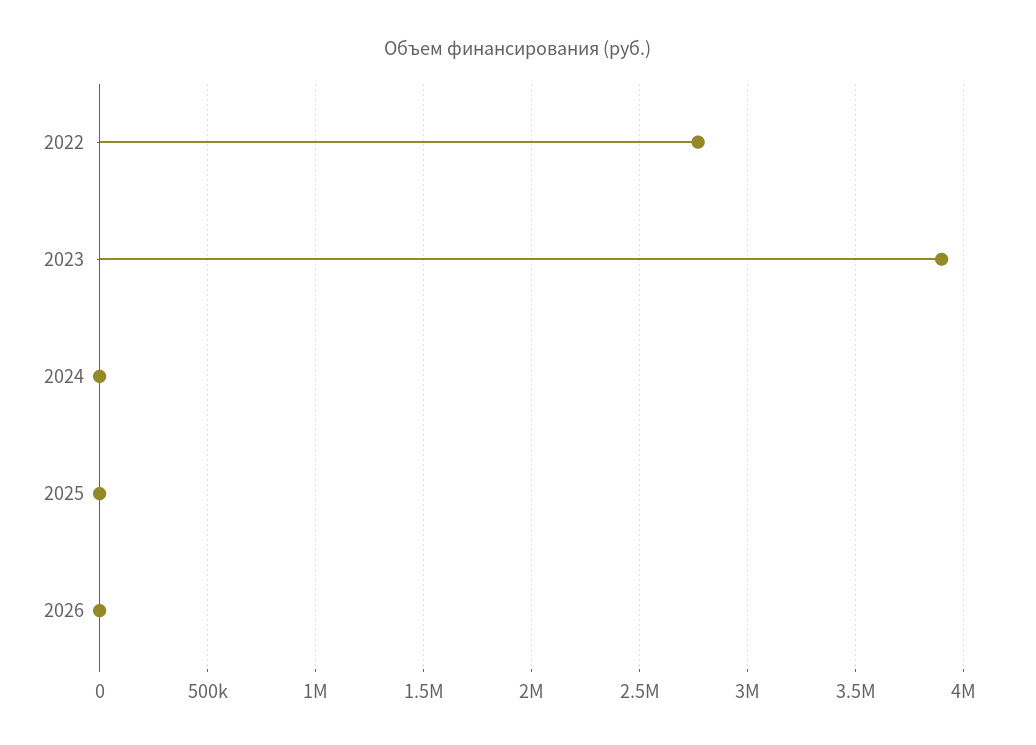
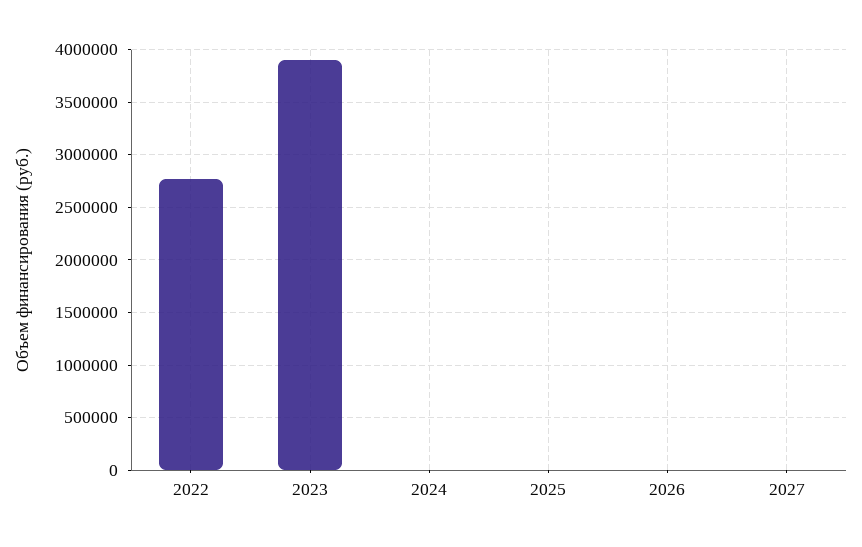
2027: none -> 0

